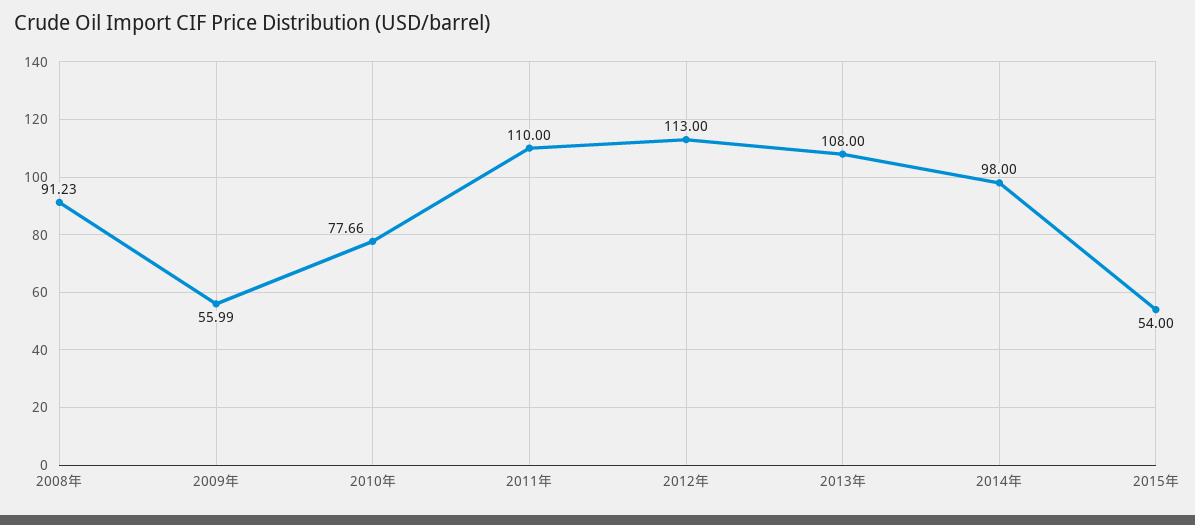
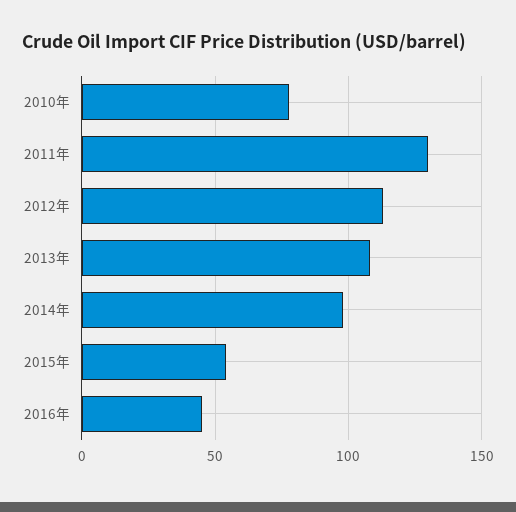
2008年: 91.23 -> none
2009年: 55.99 -> none
2011年: 110 -> 130
2016年: none -> 45

